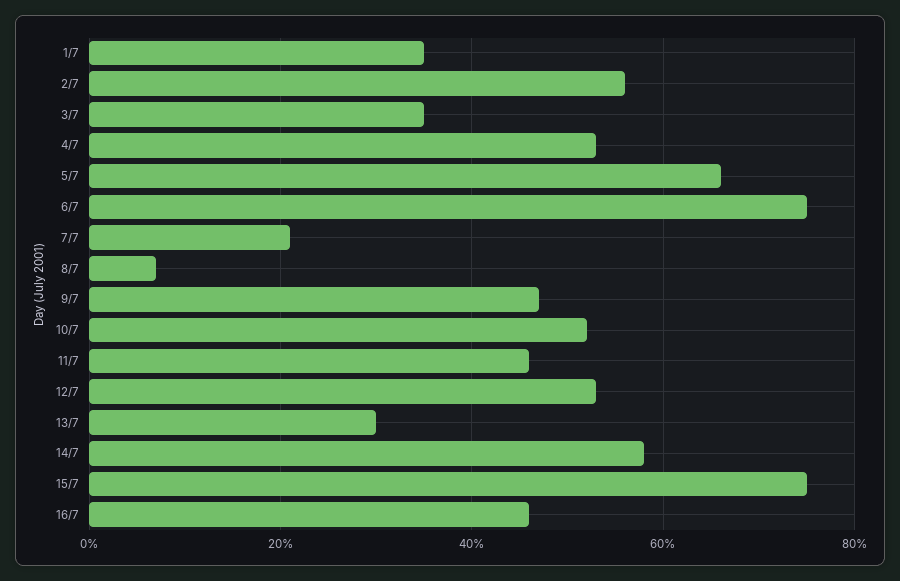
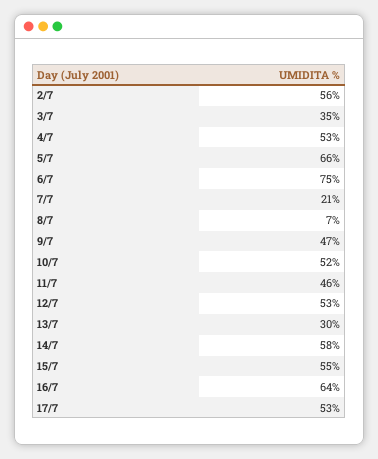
1/7: 35 -> none
15/7: 75 -> 55
16/7: 45 -> 64
17/7: none -> 53

